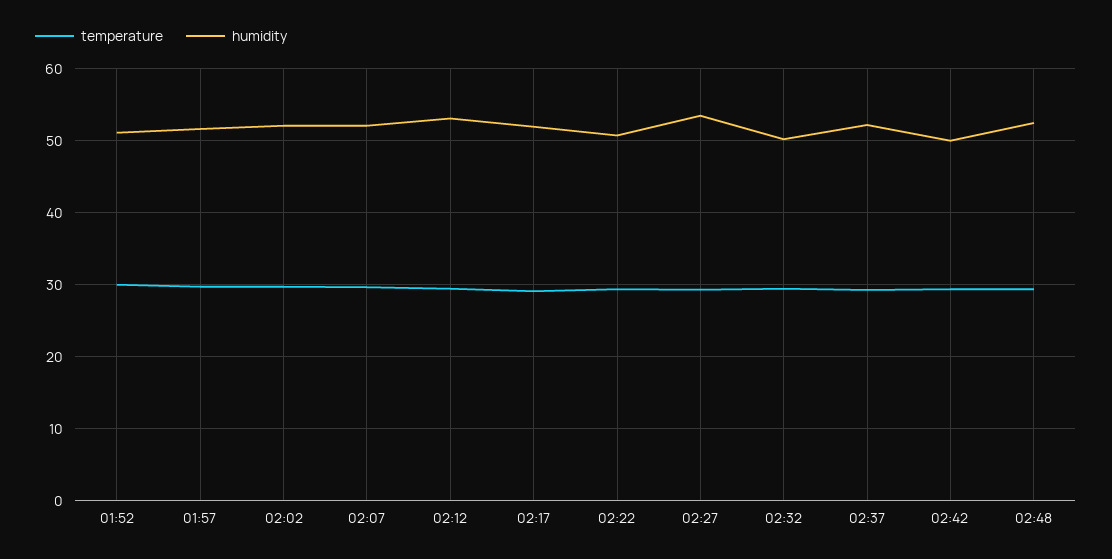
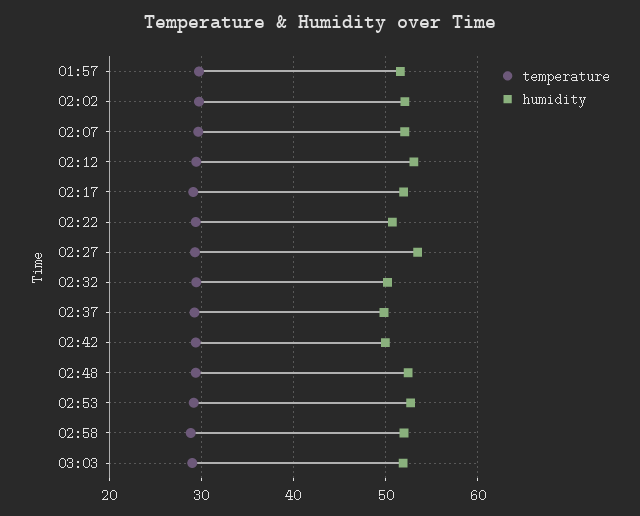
temperature, 01:52: 30 -> none
humidity, 01:52: 51 -> none
humidity, 02:37: 52 -> 50
temperature, 02:53: none -> 29
humidity, 02:53: none -> 53
temperature, 02:58: none -> 29
humidity, 02:58: none -> 52
temperature, 03:03: none -> 29
humidity, 03:03: none -> 52

